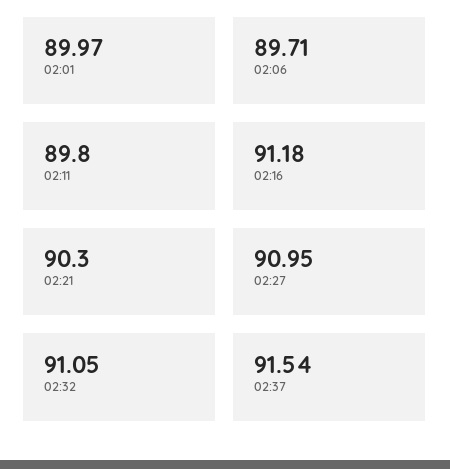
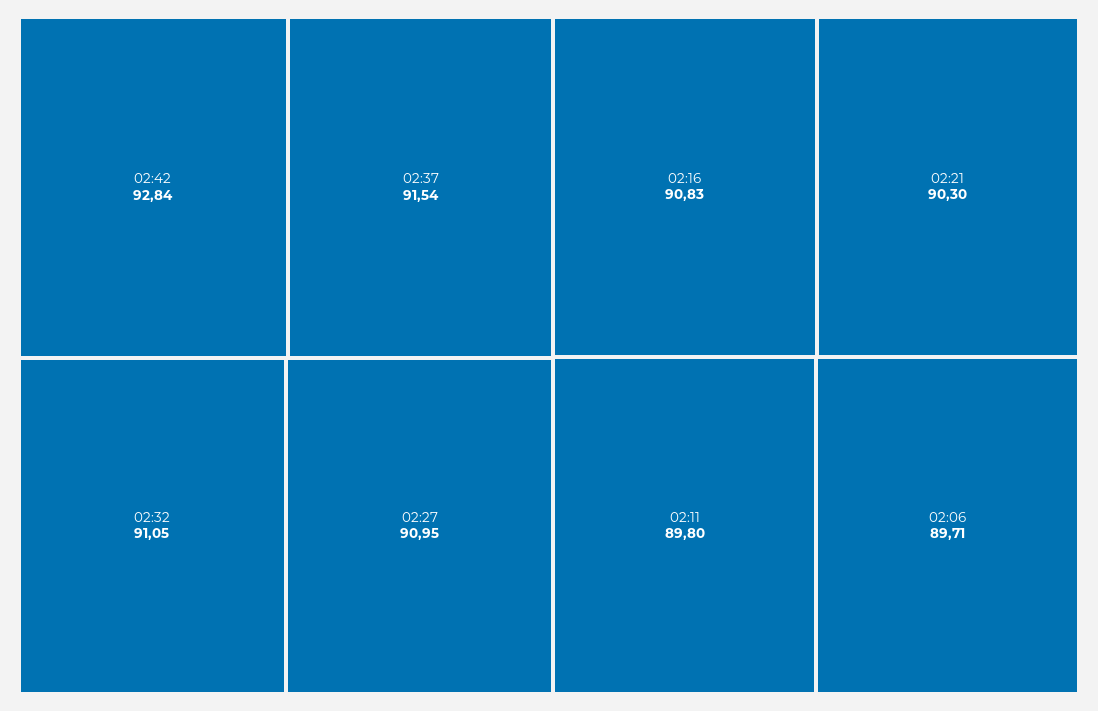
02:01: 89.97 -> none
02:16: 91.18 -> 90.83
02:42: none -> 92.84

